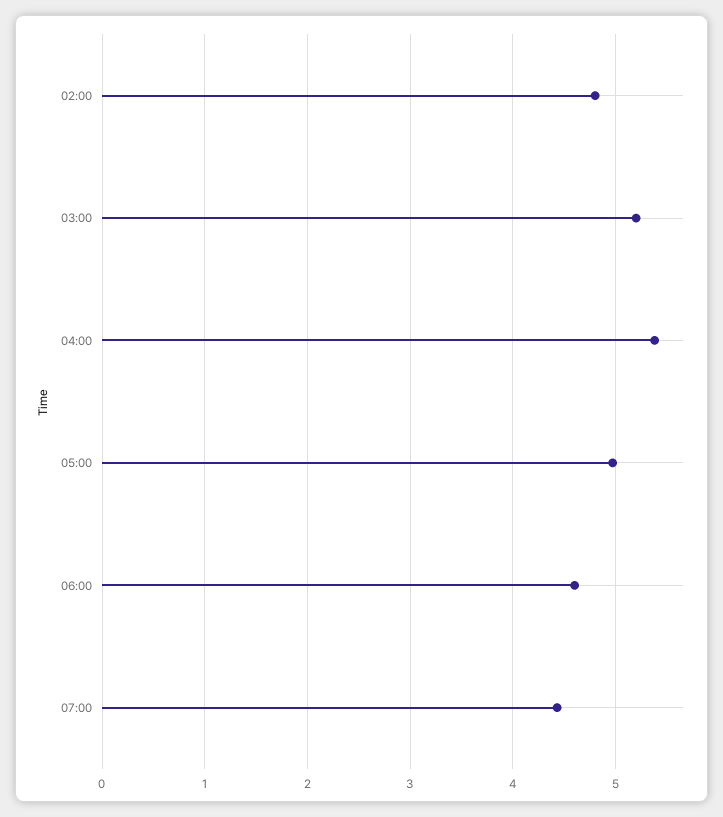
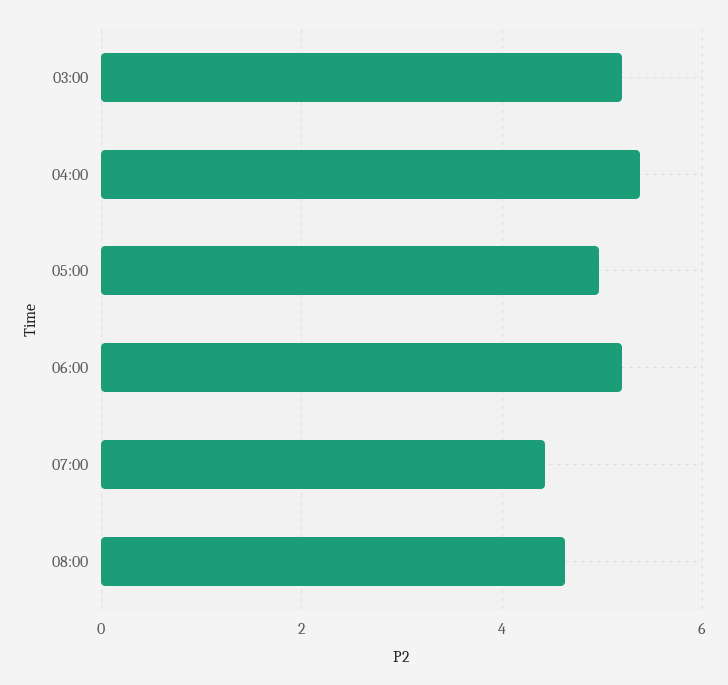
02:00: 4.8 -> none
06:00: 4.6 -> 5.2
08:00: none -> 4.6

